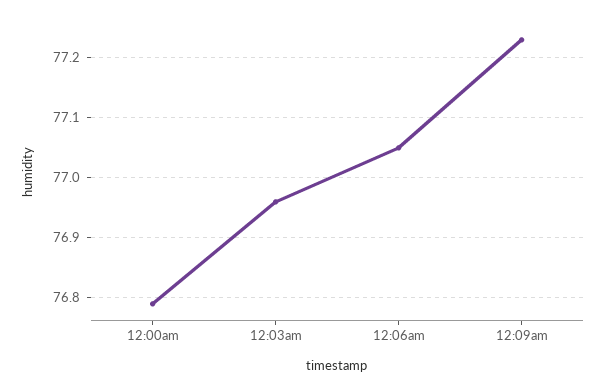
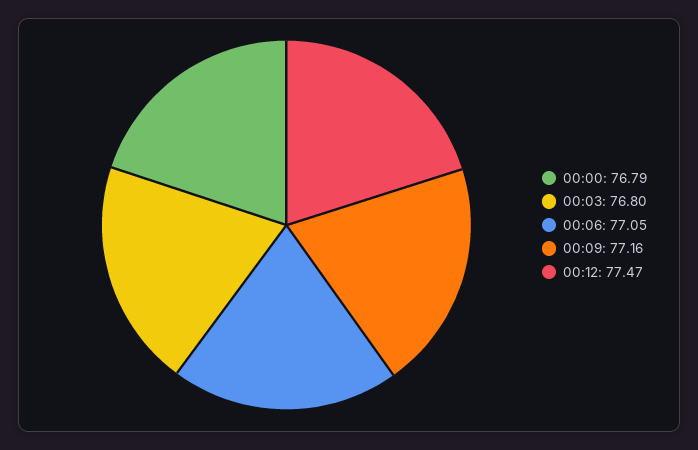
12:03am: 76.96 -> 76.8
12:09am: 77.23 -> 77.16
00:12: none -> 77.47

